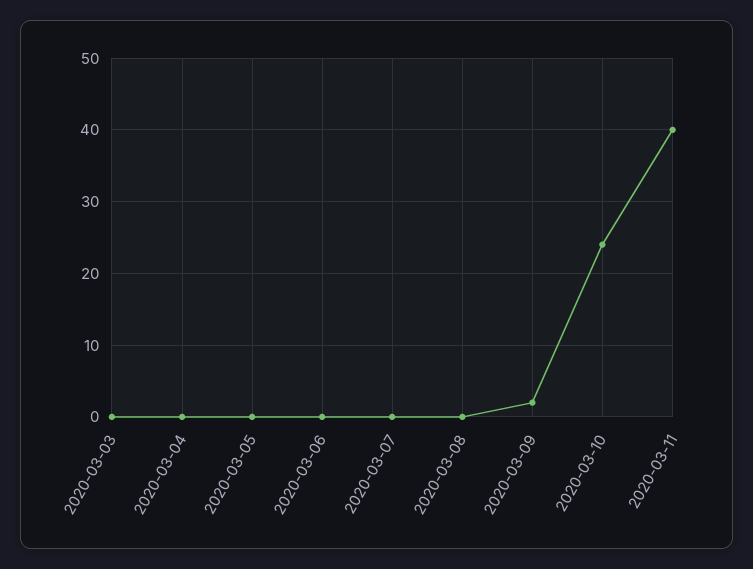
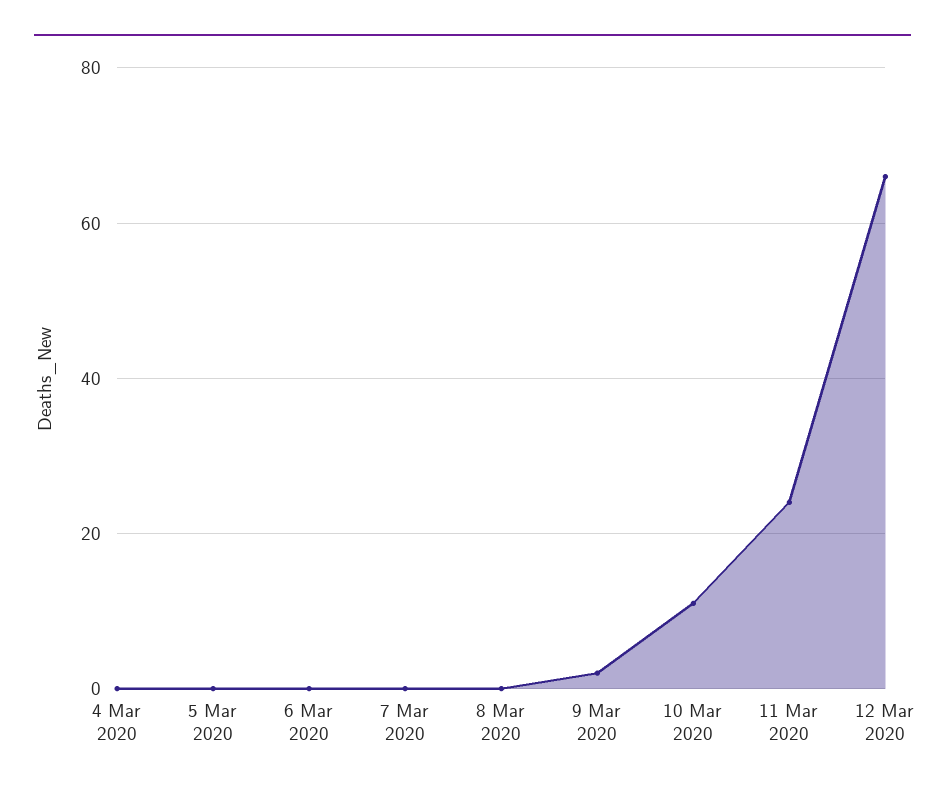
2020-03-03: 0 -> none
2020-03-10: 24 -> 10
2020-03-11: 40 -> 25
12 Mar 2020: none -> 65

